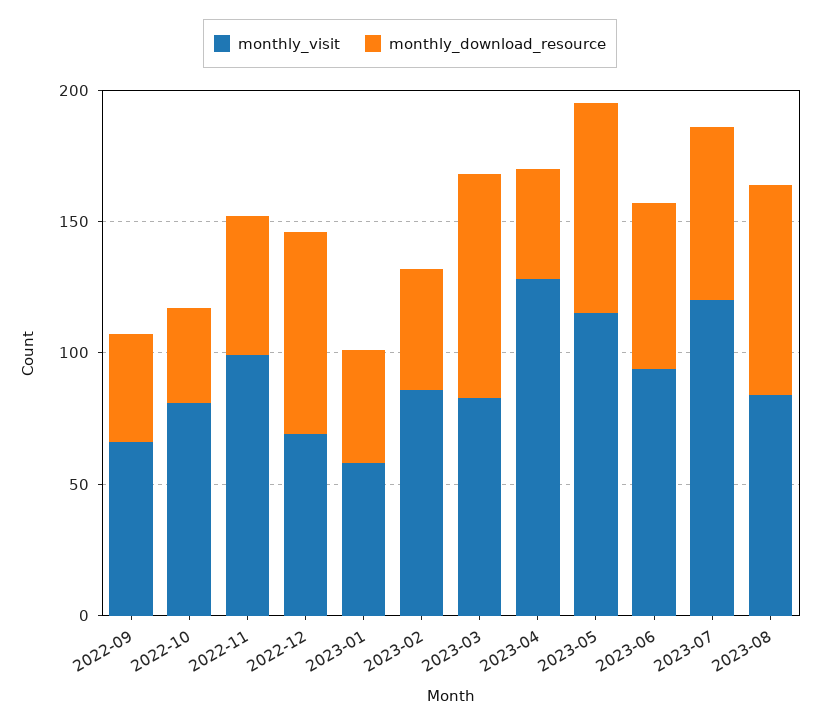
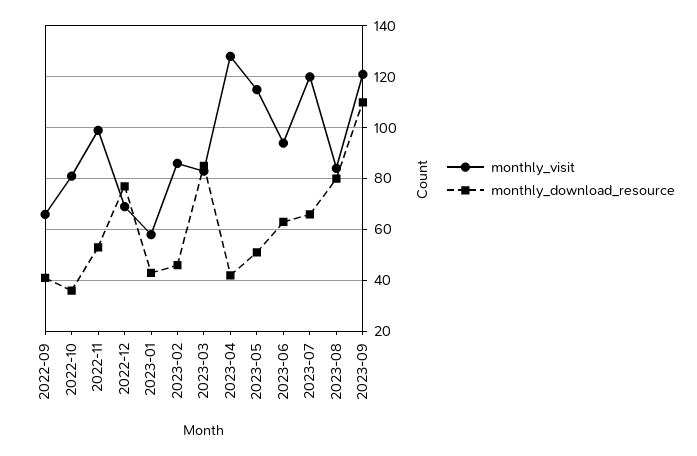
monthly_download_resource, 2023-05: 80 -> 50
monthly_visit, 2023-09: none -> 120
monthly_download_resource, 2023-09: none -> 110

